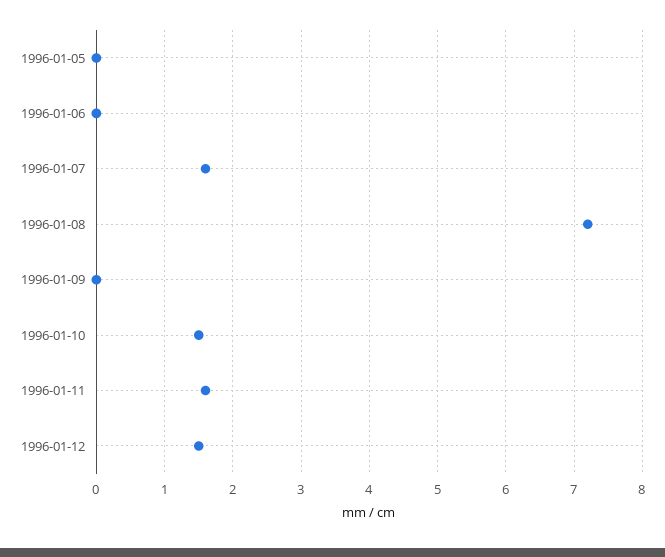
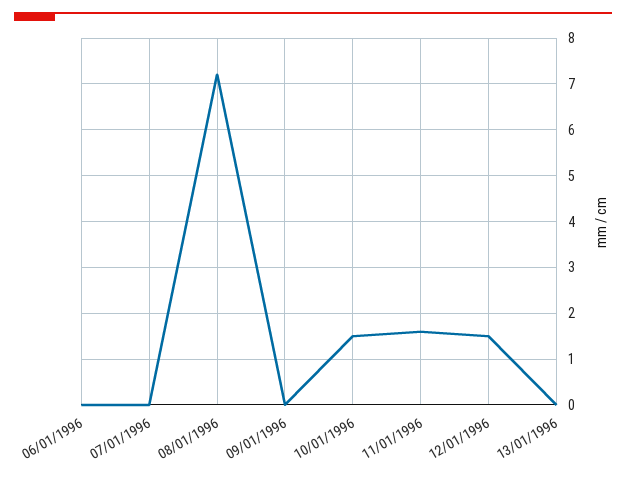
1996-01-05: 0 -> none
1996-01-07: 1.6 -> 0
13/01/1996: none -> 0

